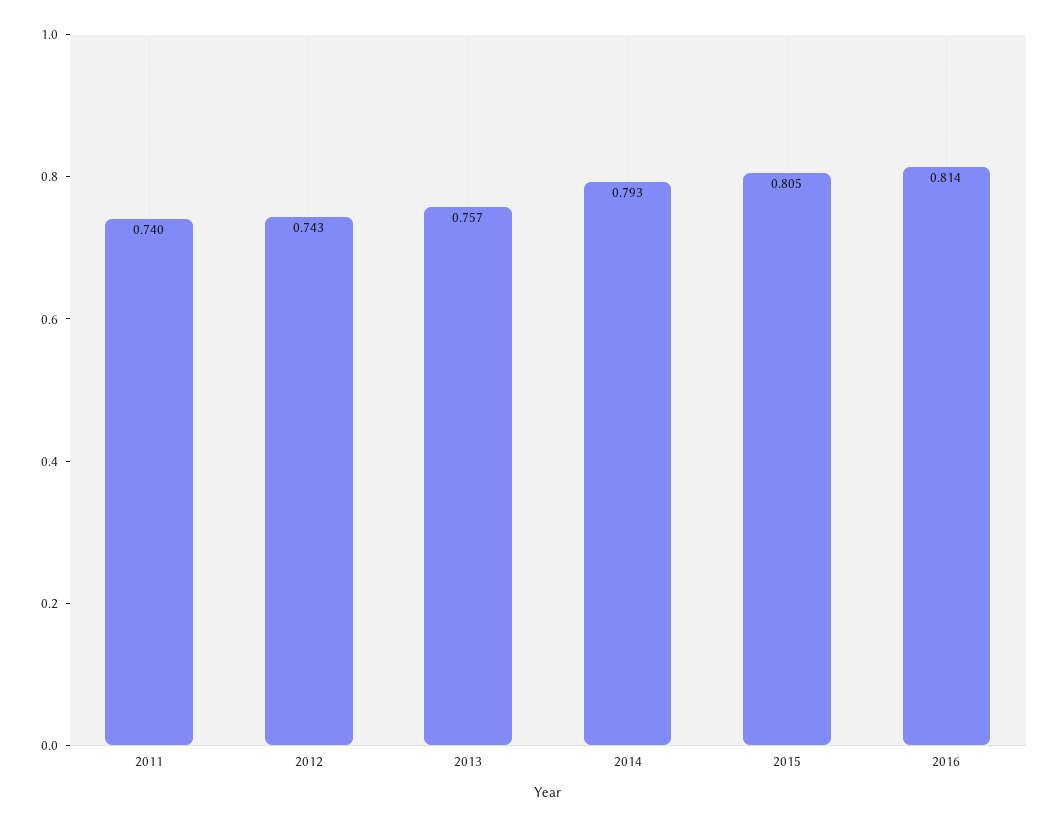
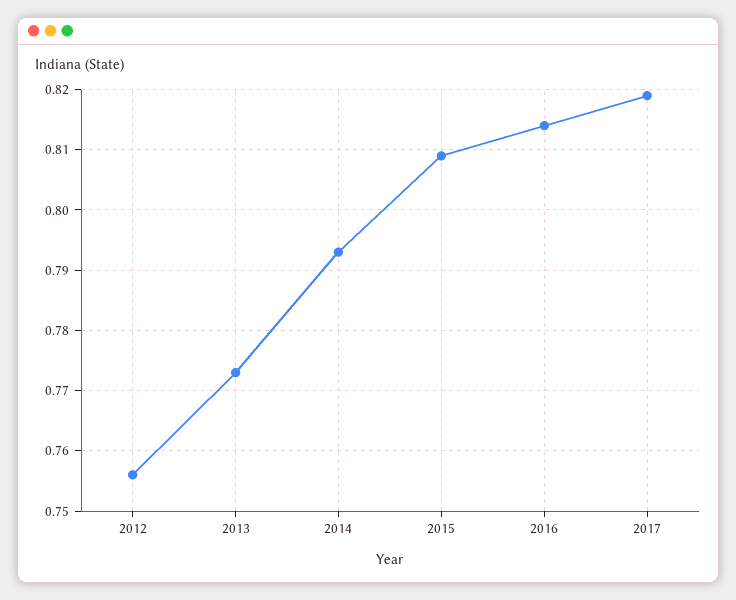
2011: 0.74 -> none
2012: 0.743 -> 0.756
2013: 0.757 -> 0.773
2015: 0.805 -> 0.809
2017: none -> 0.819

